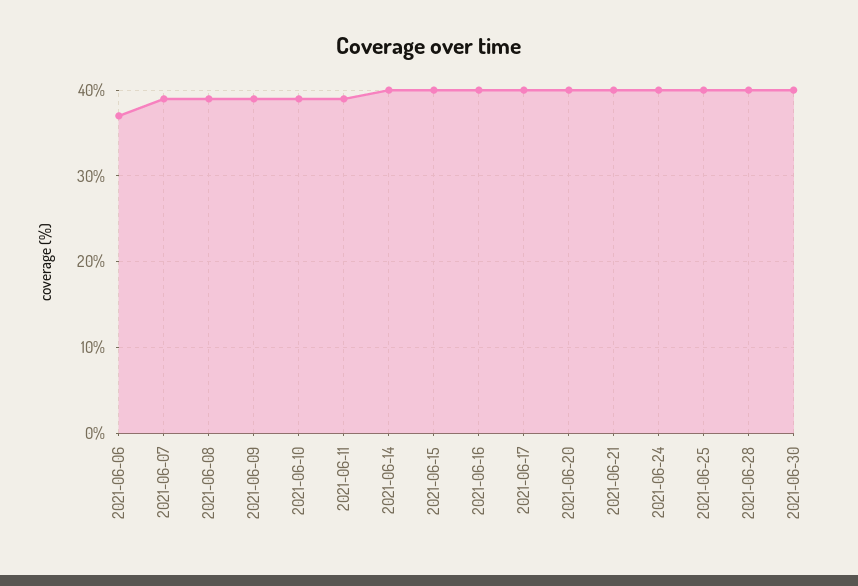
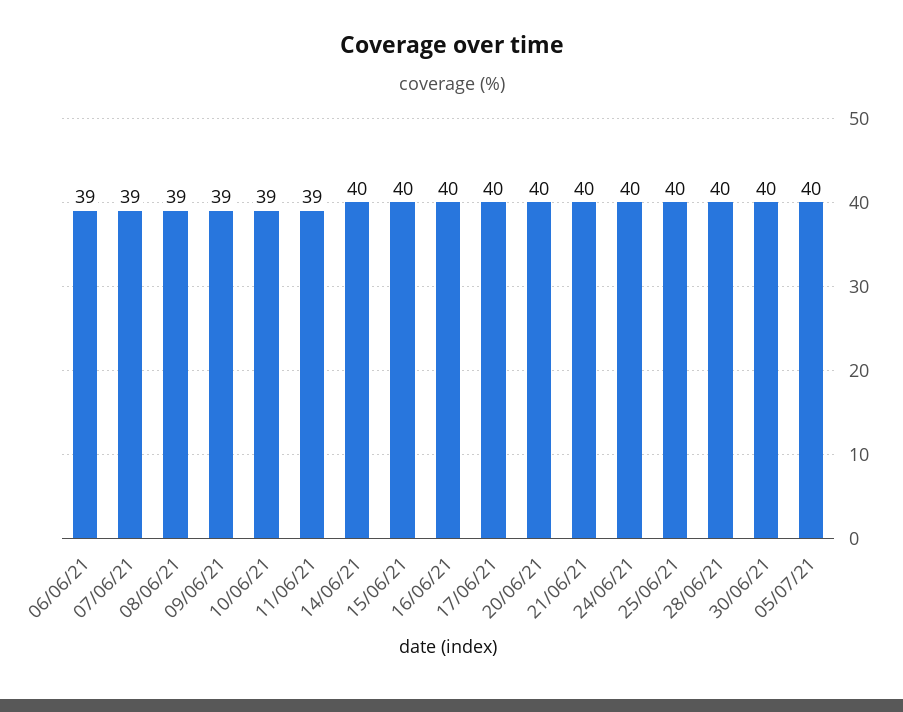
2021-06-06: 37 -> 39
05/07/21: none -> 40

